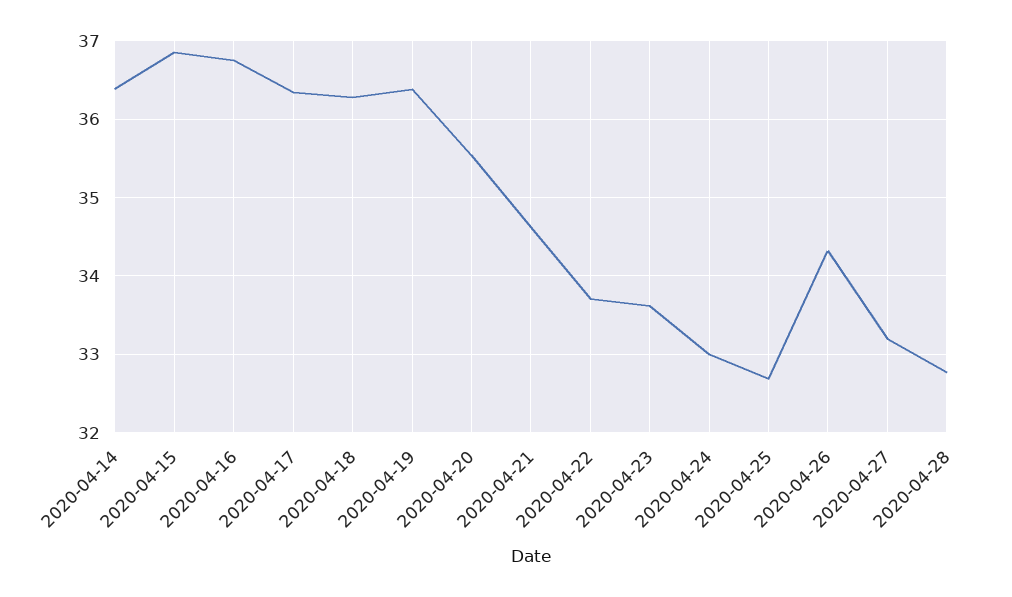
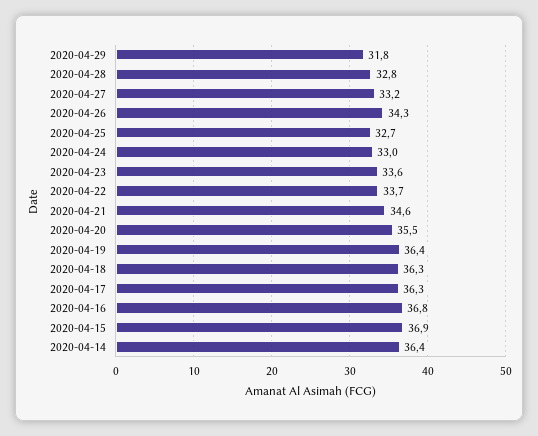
2020-04-29: none -> 31.8

